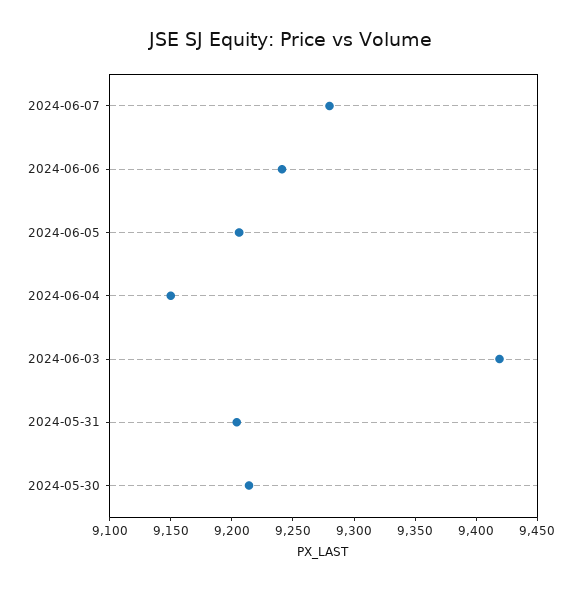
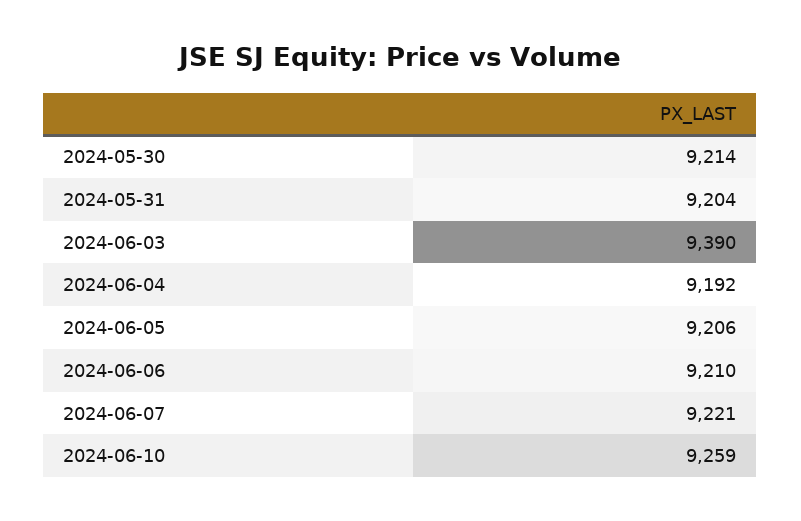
2024-06-07: 9280 -> 9221
2024-06-06: 9240 -> 9210
2024-06-04: 9150 -> 9192
2024-06-03: 9420 -> 9390
2024-06-10: none -> 9259

